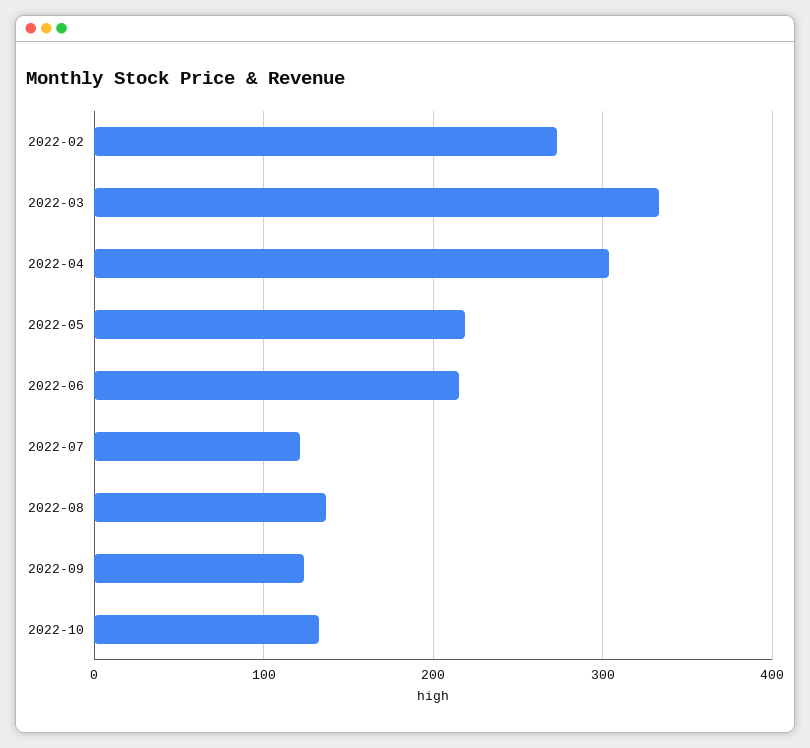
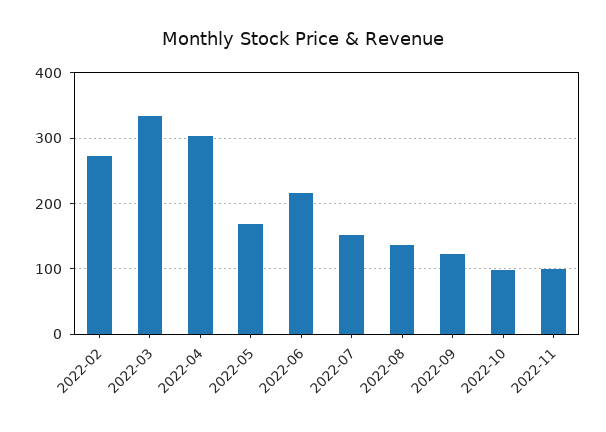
2022-05: 220 -> 170
2022-07: 120 -> 150
2022-10: 130 -> 100
2022-11: none -> 100

